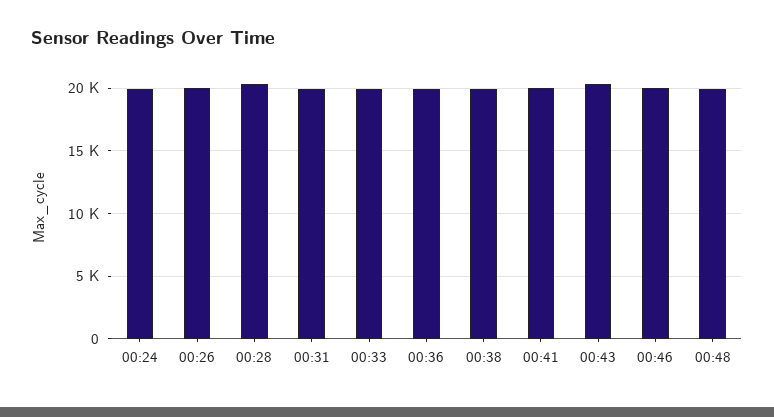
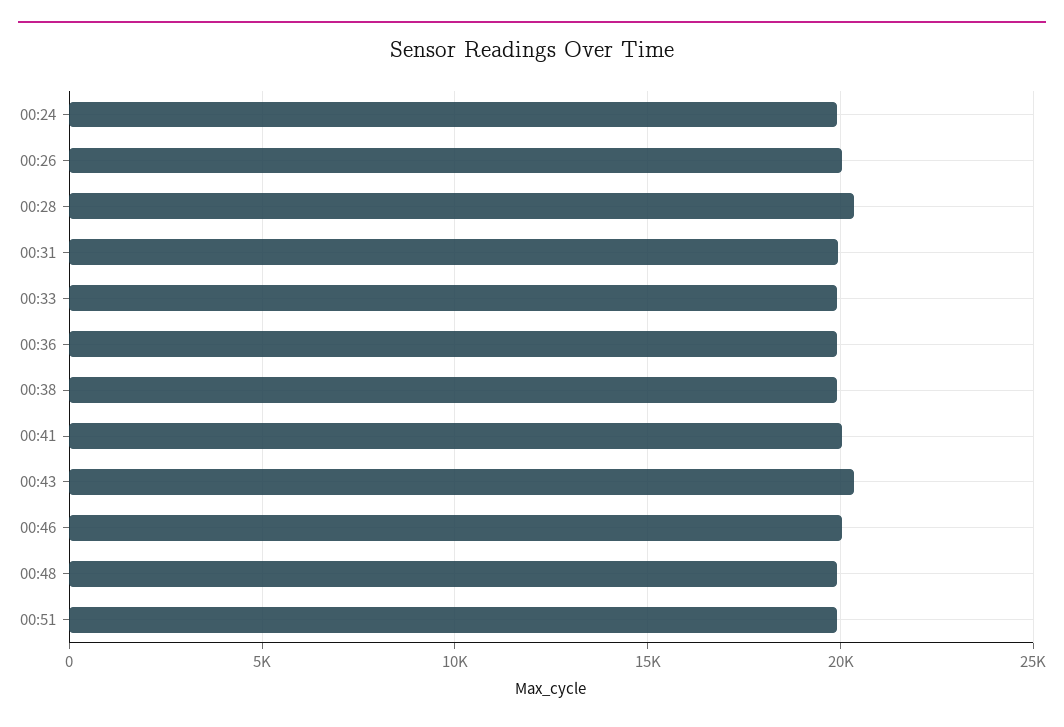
00:51: none -> 20000

